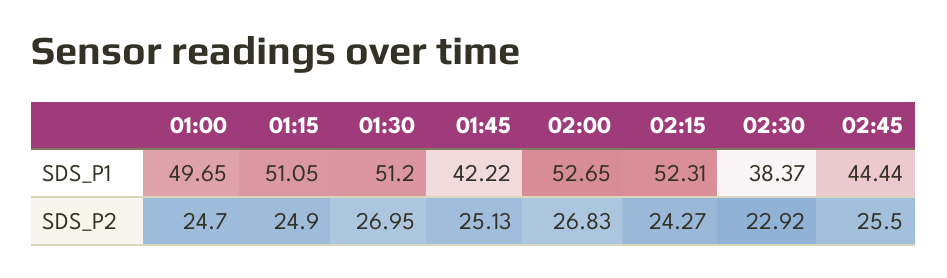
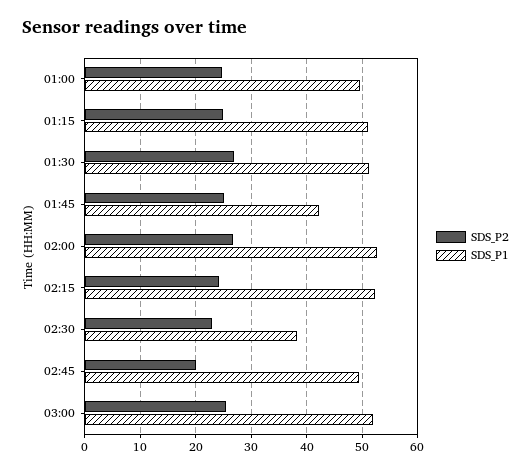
SDS_P1, 02:45: 44.44 -> 50
SDS_P2, 02:45: 25.5 -> 20
SDS_P2, 03:00: none -> 26
SDS_P1, 03:00: none -> 52

